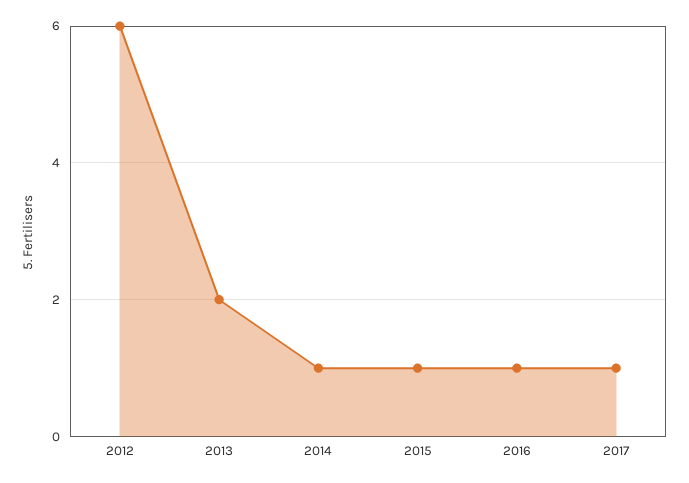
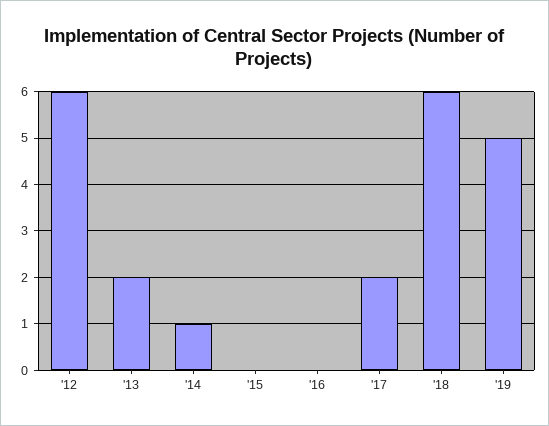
2015: 1 -> 0
2016: 1 -> 0
2017: 1 -> 2
'18: none -> 6
'19: none -> 5

